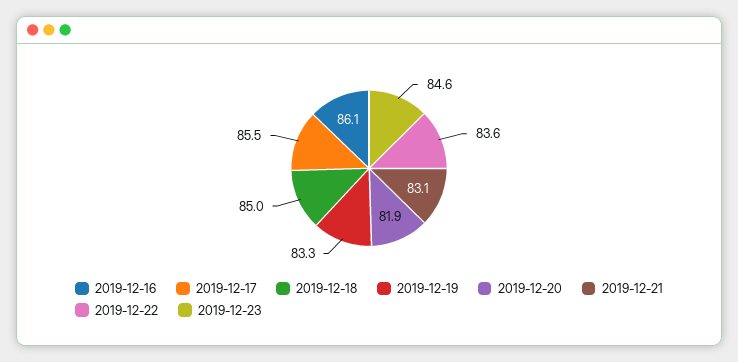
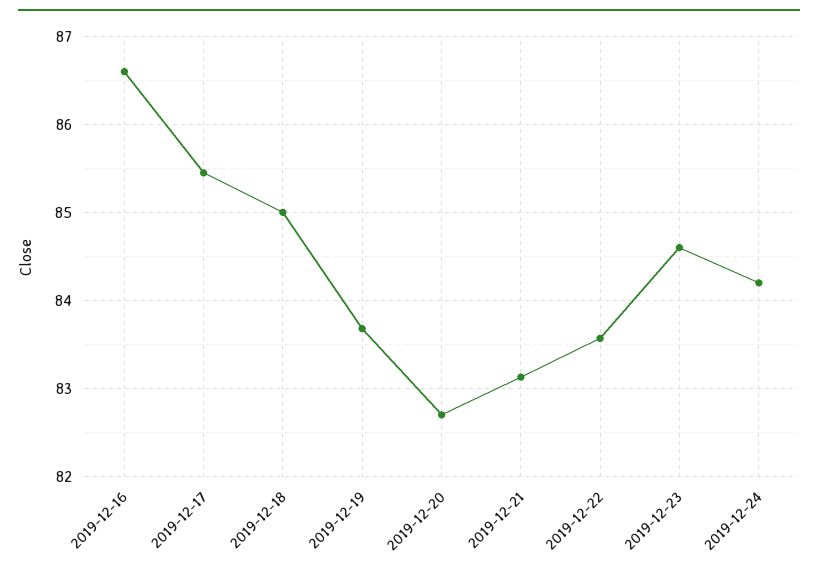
2019-12-16: 86.1 -> 86.6
2019-12-19: 83.3 -> 83.7
2019-12-20: 81.9 -> 82.7
2019-12-24: none -> 84.2

